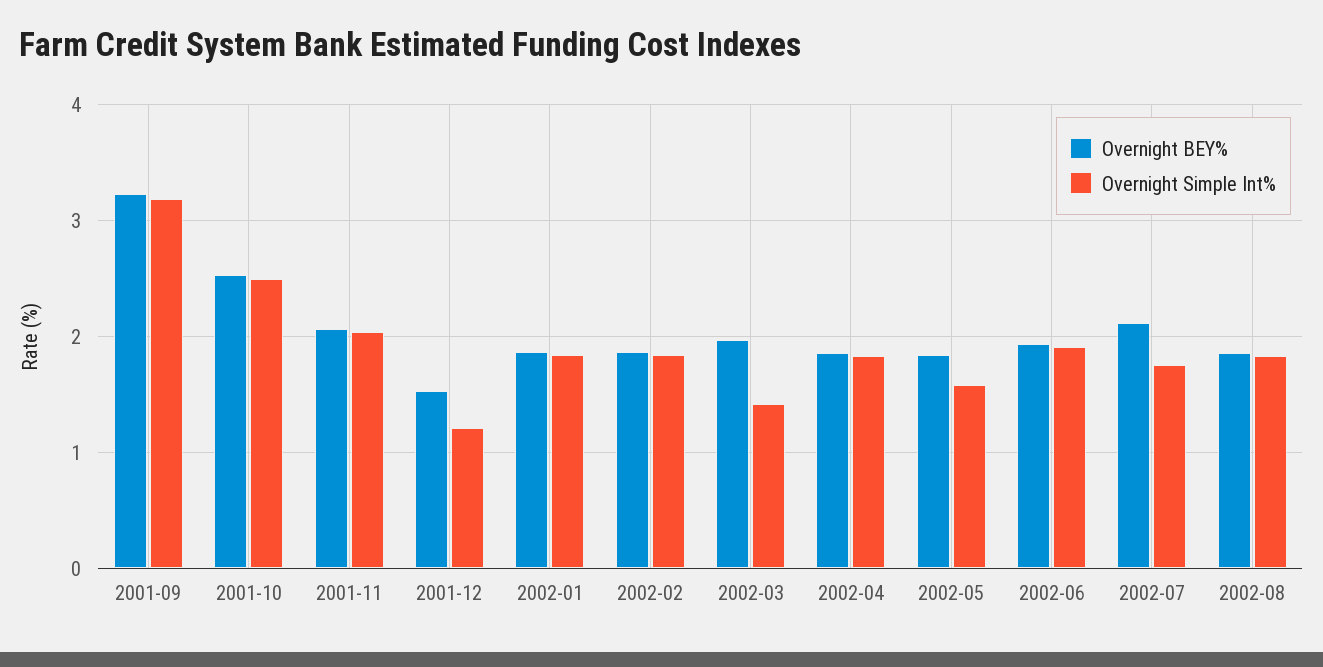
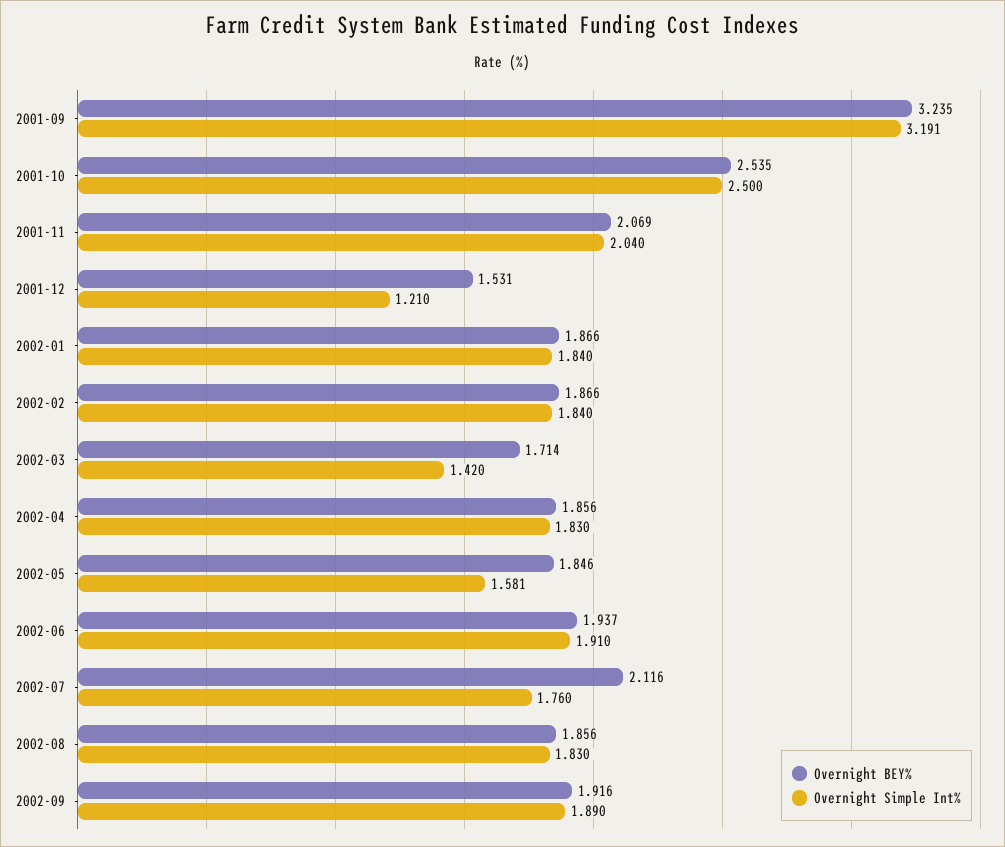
Overnight BEY%, 2002-03: 2 -> 1.714
Overnight BEY%, 2002-09: none -> 1.916
Overnight Simple Int%, 2002-09: none -> 1.89

